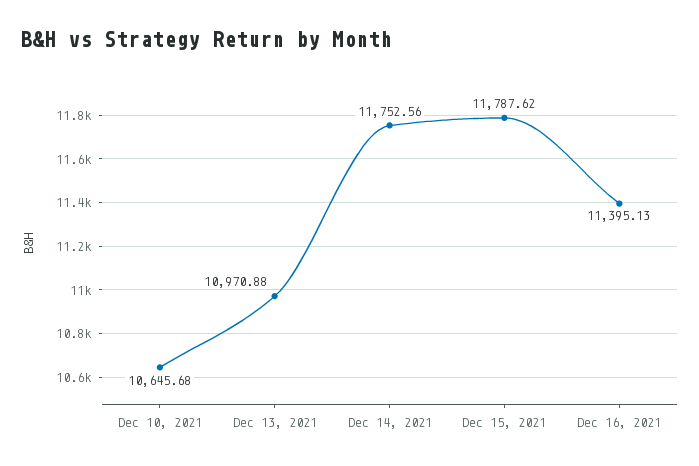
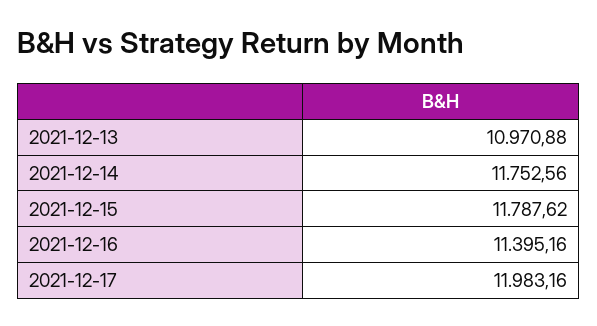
Dec 10, 2021: 10645.68 -> none
Dec 16, 2021: 11395.13 -> 11395.16
2021-12-17: none -> 11983.16

